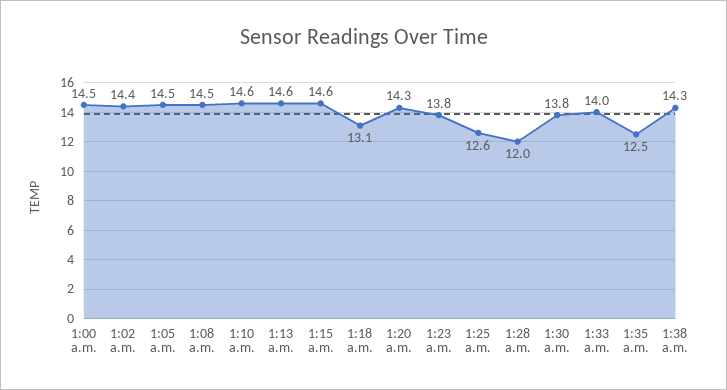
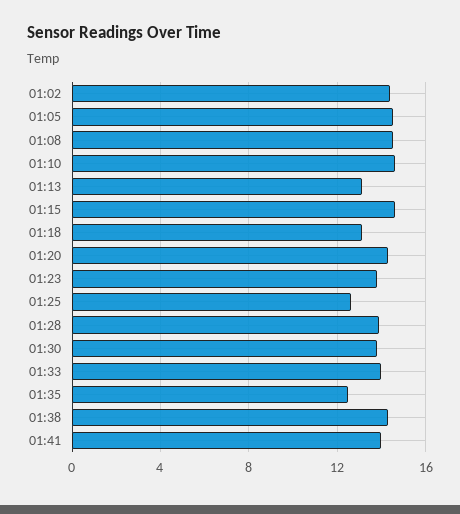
1:00 a.m.: 14.5 -> none
1:13 a.m.: 14.6 -> 13
1:28 a.m.: 12 -> 14
01:41: none -> 14

